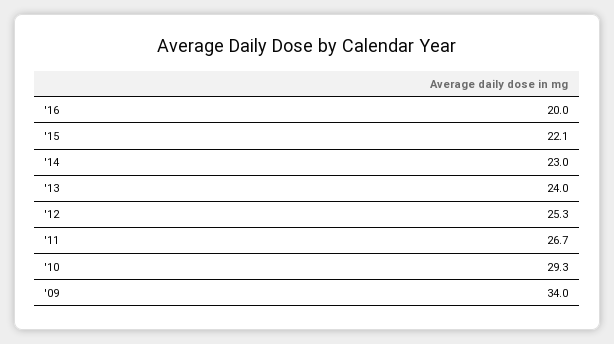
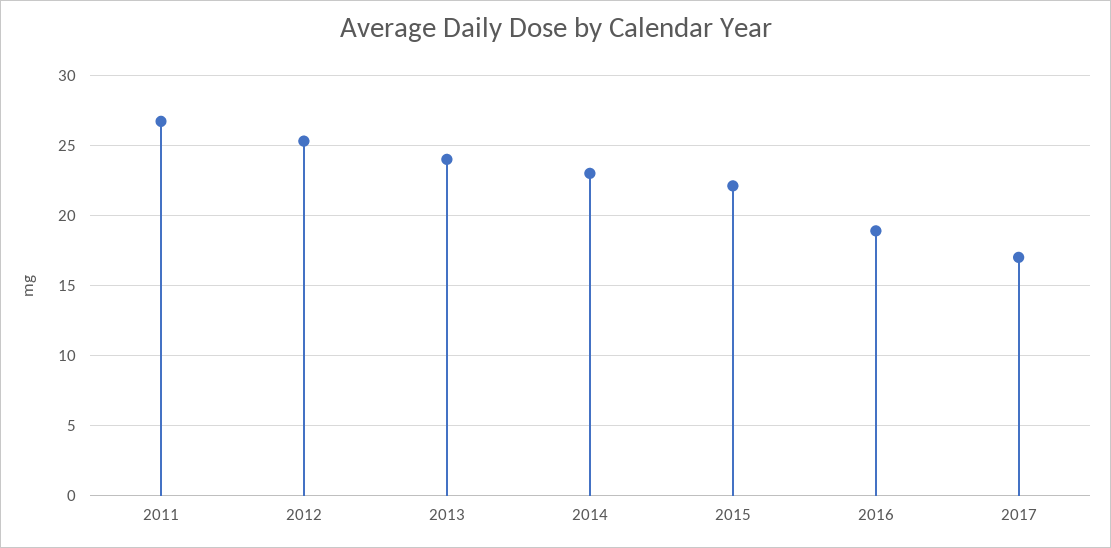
'16: 20 -> 19
'10: 29.3 -> none
'09: 34 -> none
2017: none -> 17

